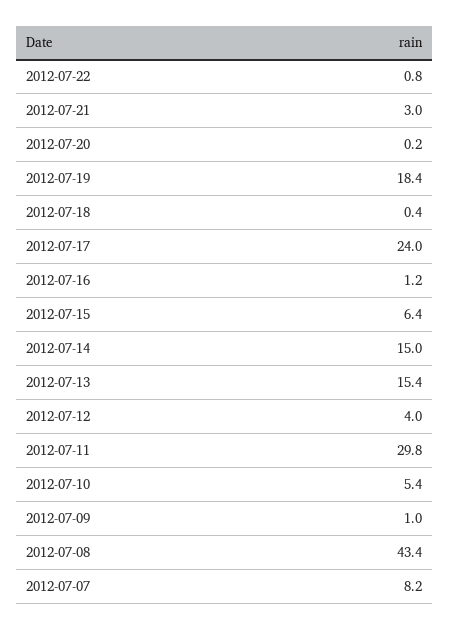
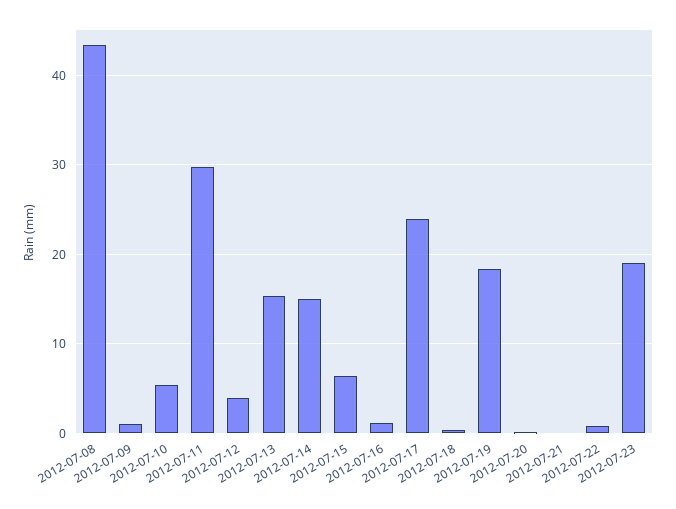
2012-07-21: 3 -> 0
2012-07-07: 8.2 -> none
2012-07-23: none -> 19

